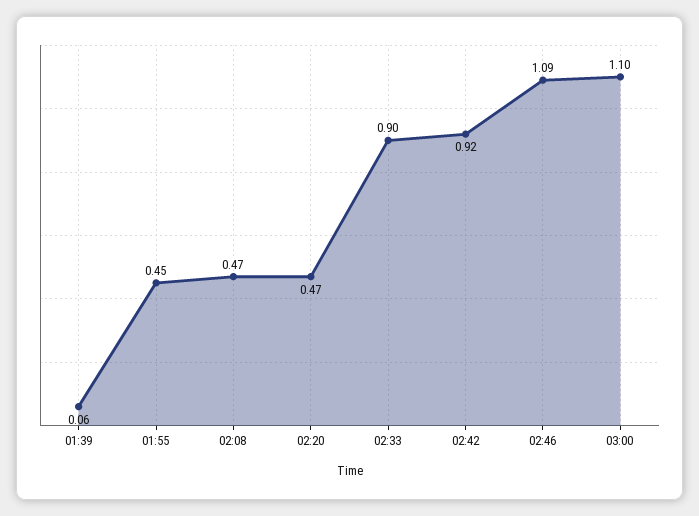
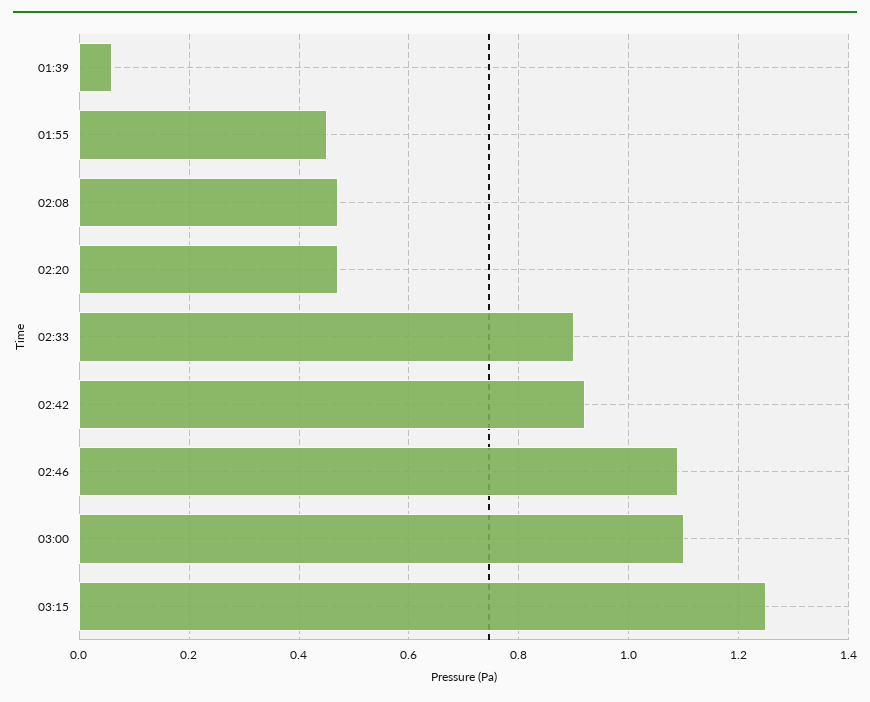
03:15: none -> 1.25

